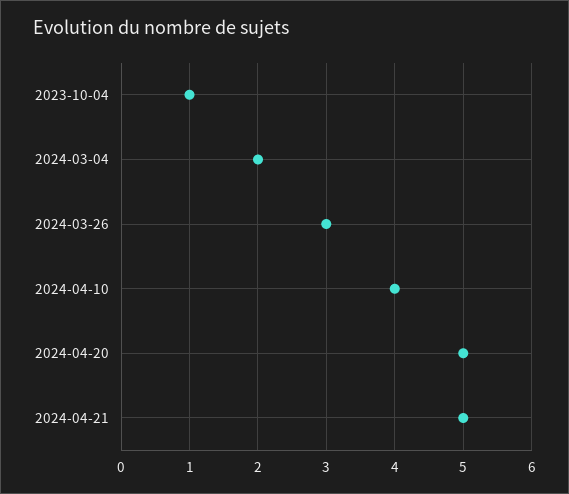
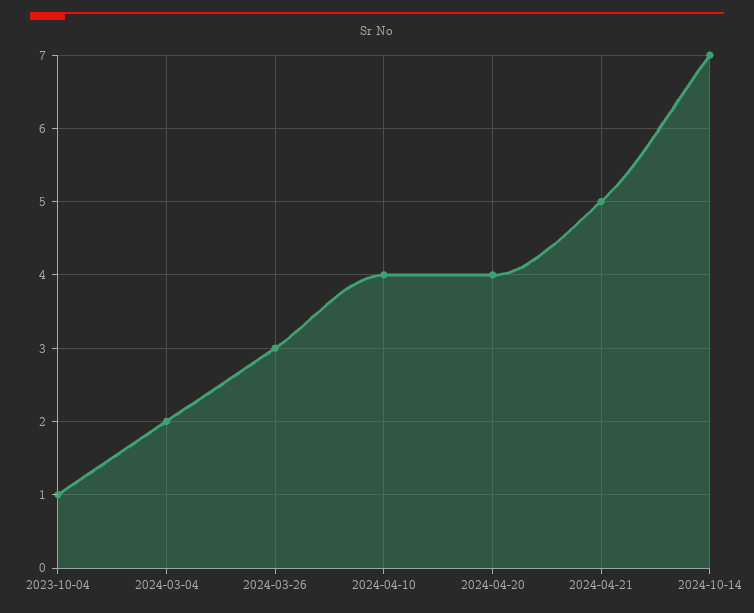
2024-04-20: 5 -> 4
2024-10-14: none -> 7

